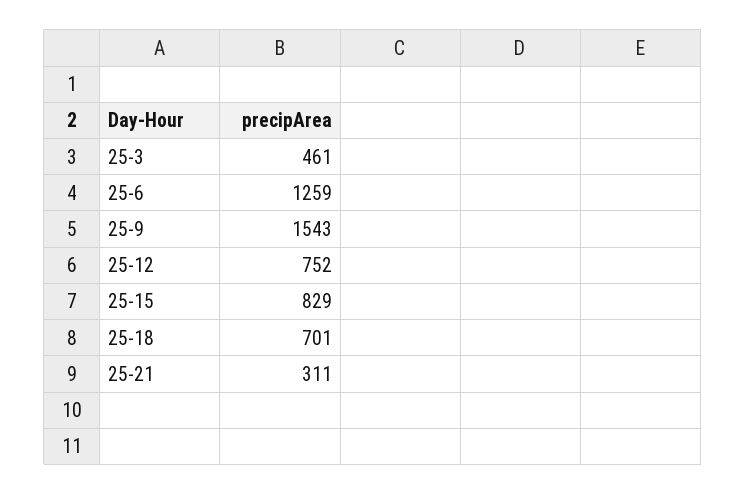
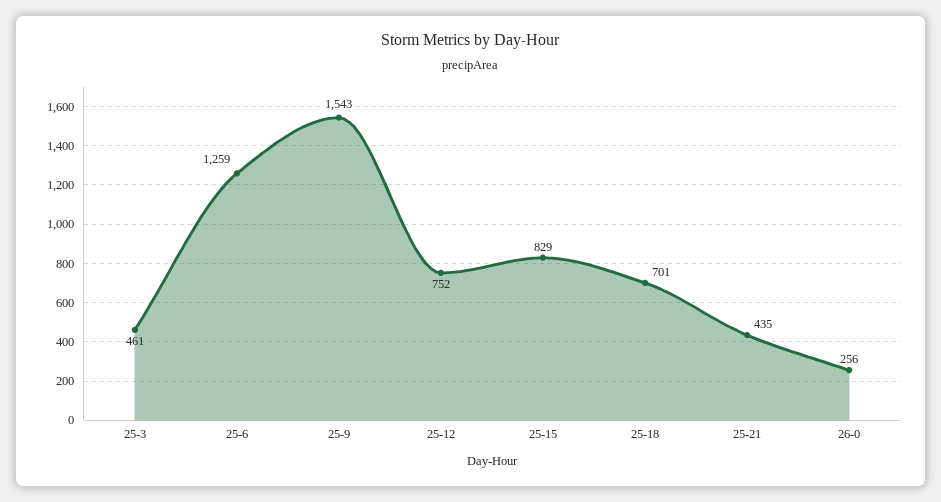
25-21: 311 -> 435
26-0: none -> 256

